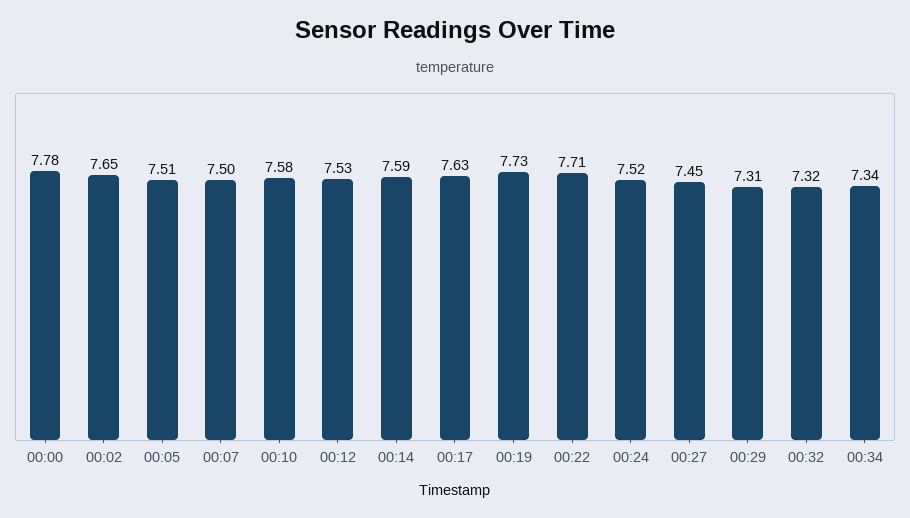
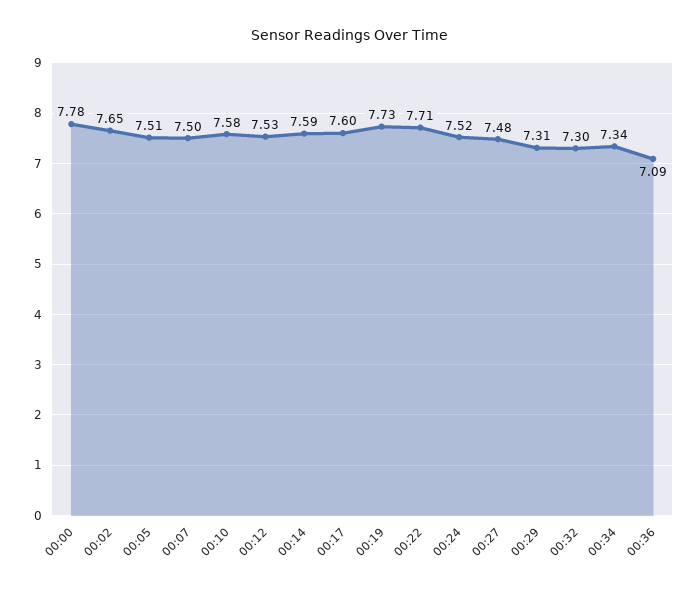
00:17: 7.63 -> 7.6
00:27: 7.45 -> 7.48
00:32: 7.32 -> 7.3
00:36: none -> 7.09

